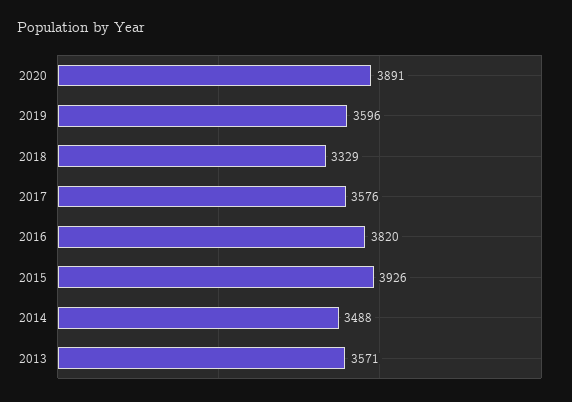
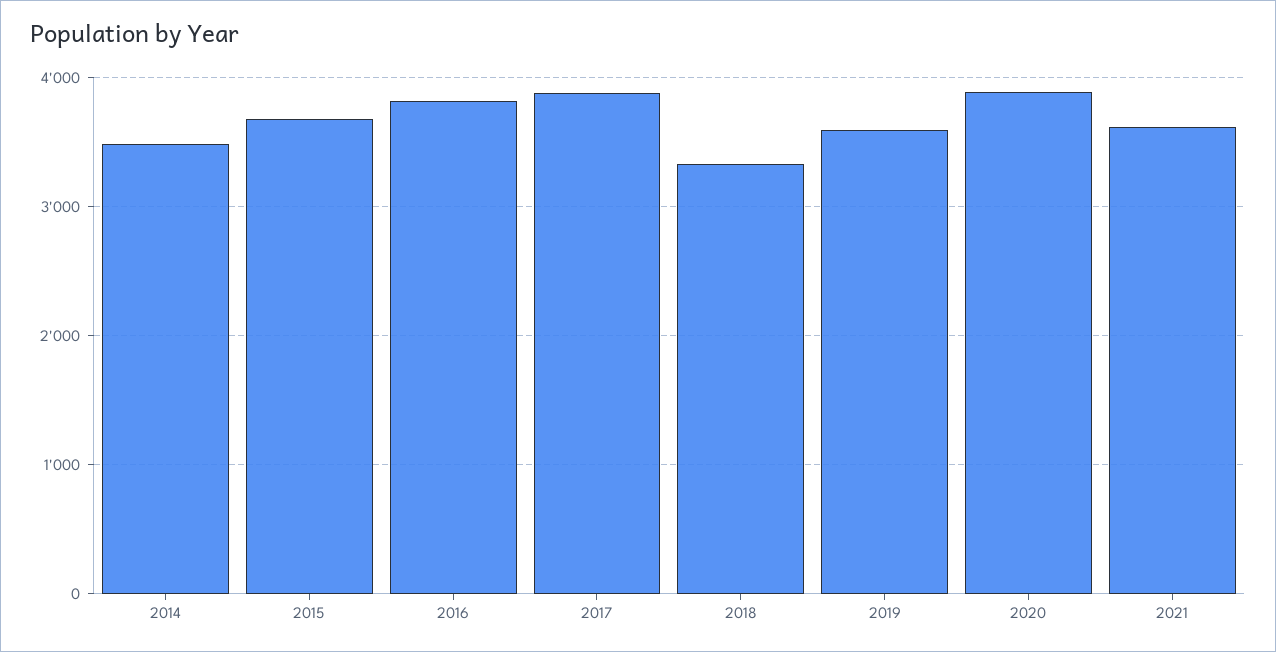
2017: 3576 -> 3900
2015: 3926 -> 3700
2013: 3571 -> none
2021: none -> 3600

